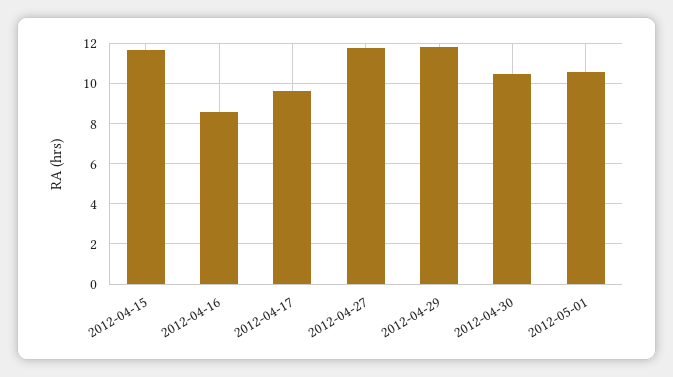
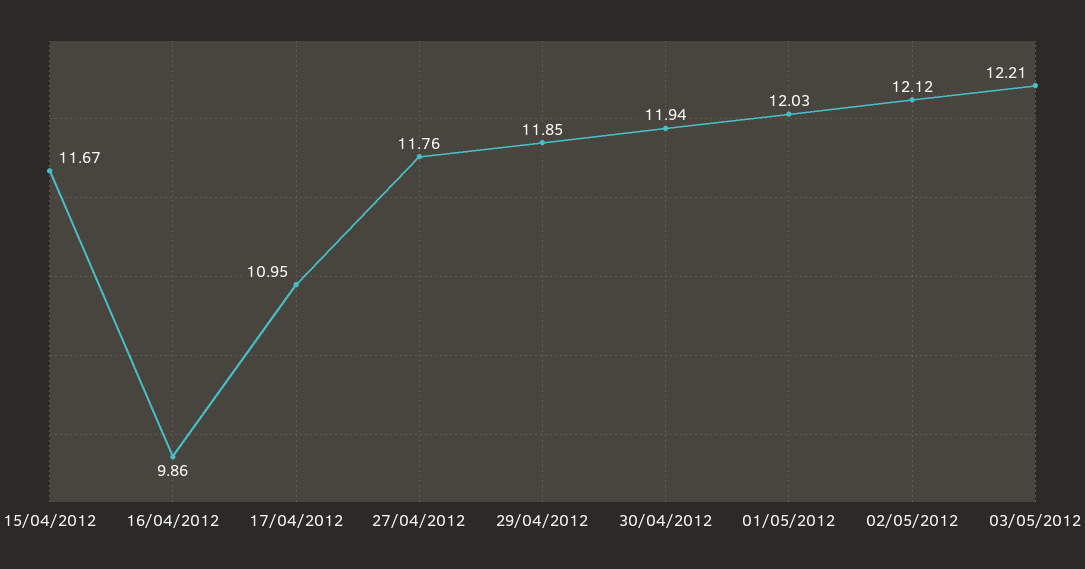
2012-04-16: 8.5 -> 9.86
2012-04-17: 9.5 -> 10.95
2012-04-30: 10.5 -> 11.94
2012-05-01: 10.5 -> 12.03
02/05/2012: none -> 12.12
03/05/2012: none -> 12.21

